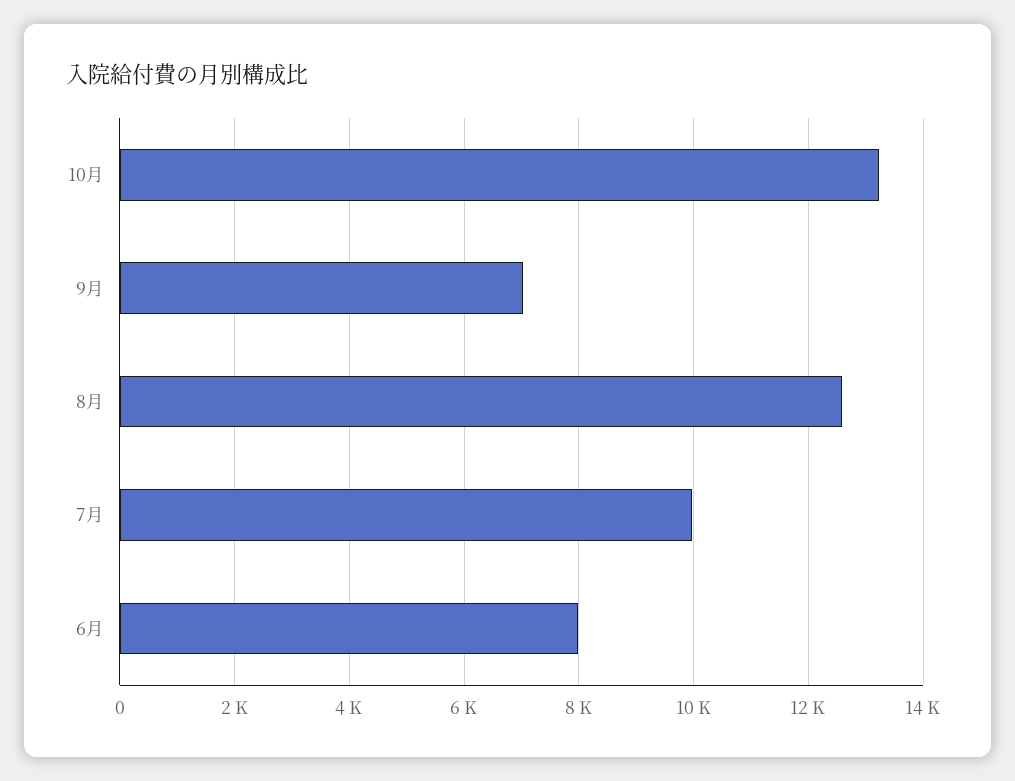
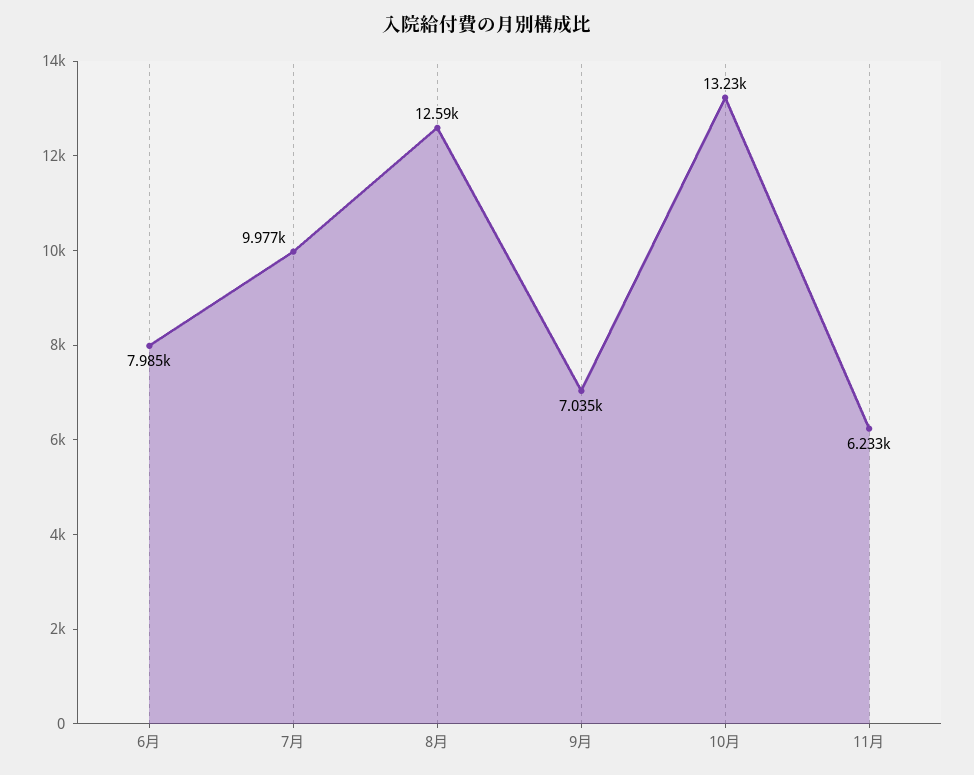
11月: none -> 6233

